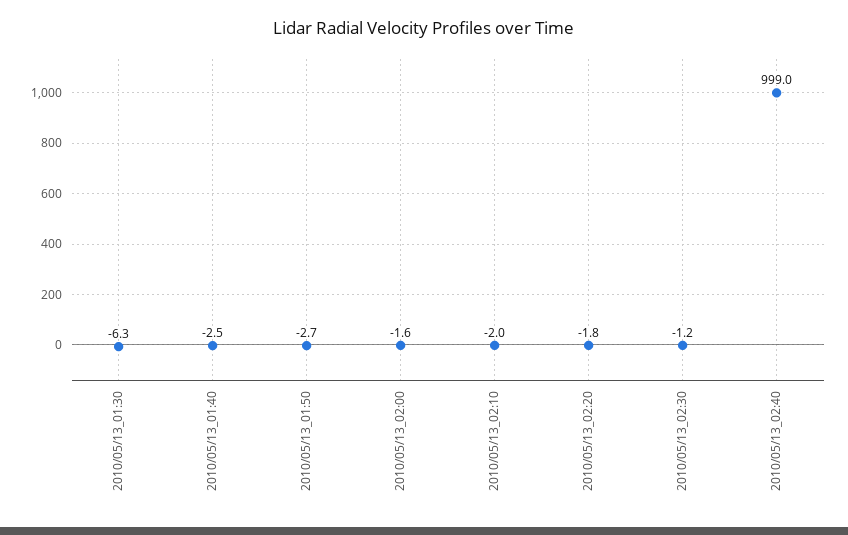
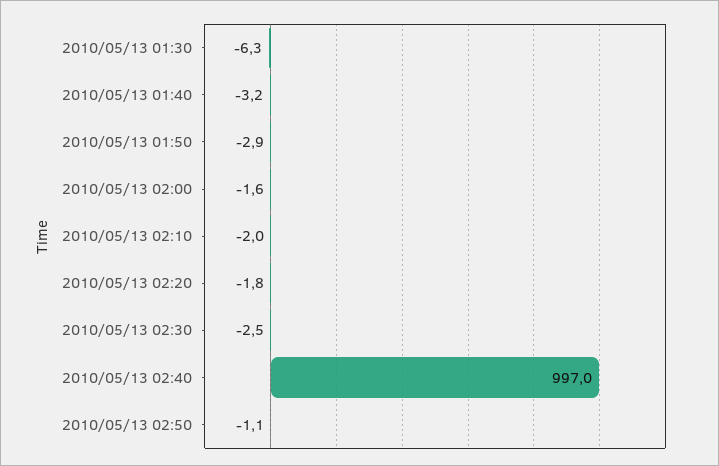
2010/05/13_01:40: -2.5 -> -3.2
2010/05/13_01:50: -2.7 -> -2.9
2010/05/13_02:30: -1.2 -> -2.5
2010/05/13_02:40: 999 -> 997
2010/05/13 02:50: none -> -1.1

